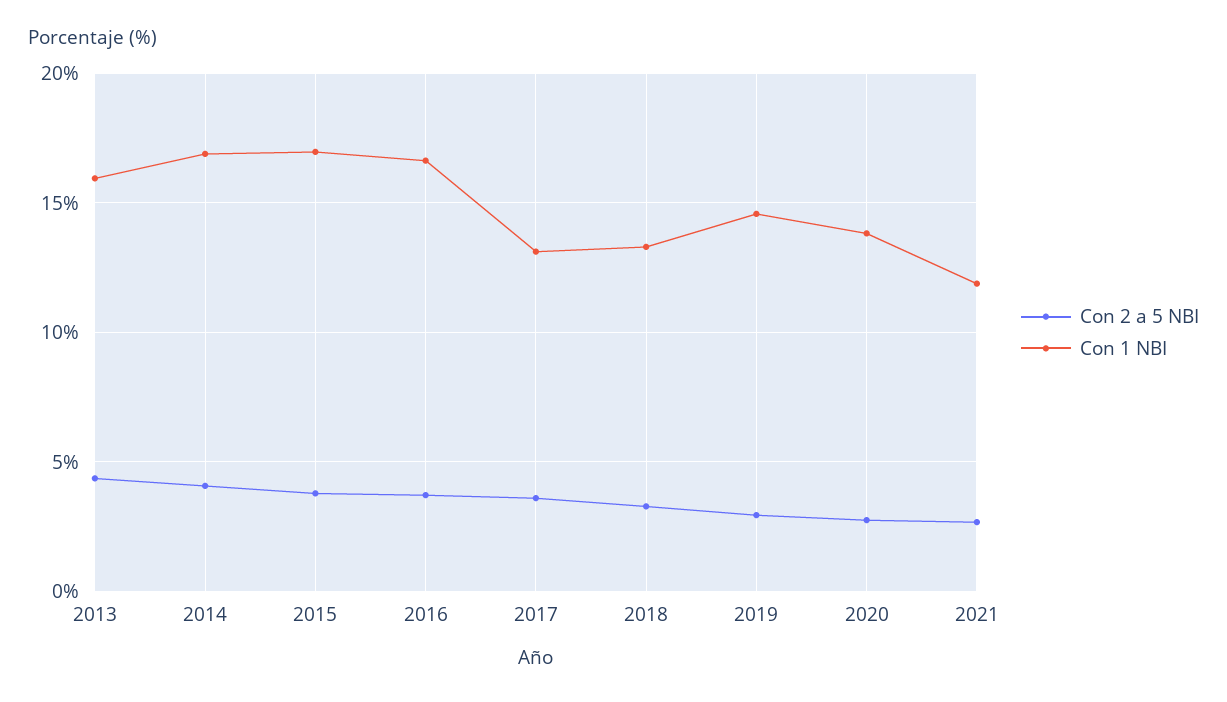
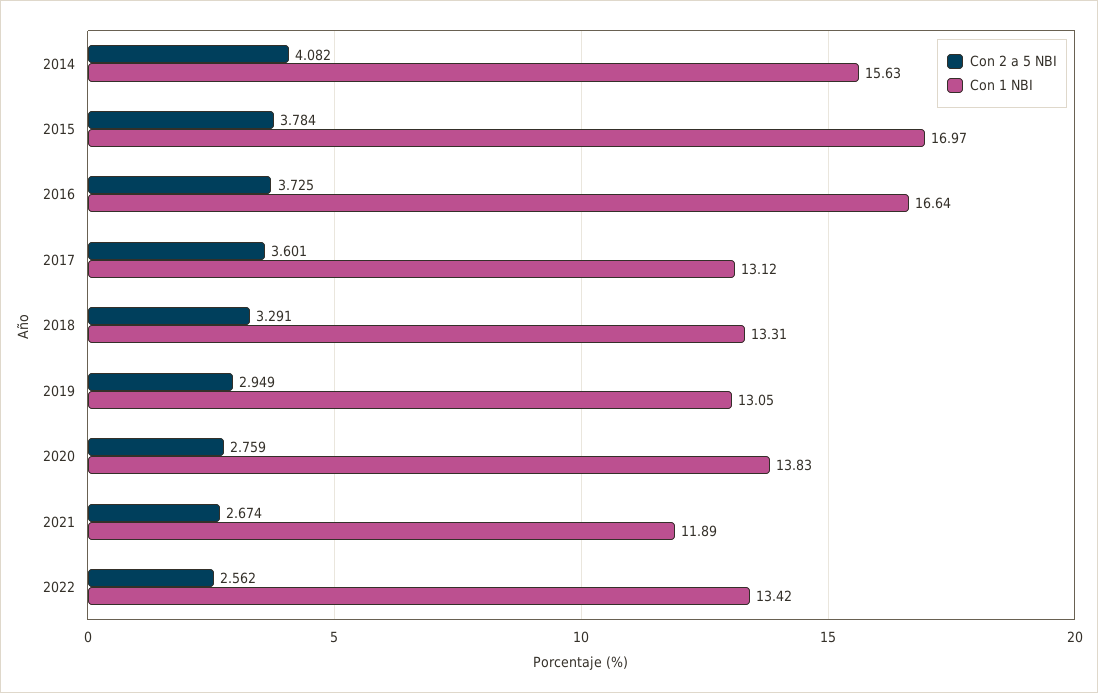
Con 2 a 5 NBI, 2013: 4.5 -> none
Con 1 NBI, 2013: 16 -> none
Con 1 NBI, 2014: 17 -> 15.63
Con 1 NBI, 2019: 14.5 -> 13.05
Con 2 a 5 NBI, 2022: none -> 2.562
Con 1 NBI, 2022: none -> 13.42

